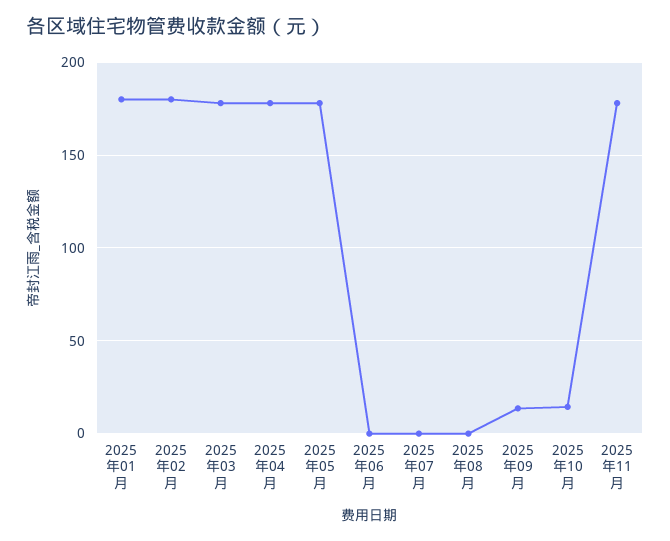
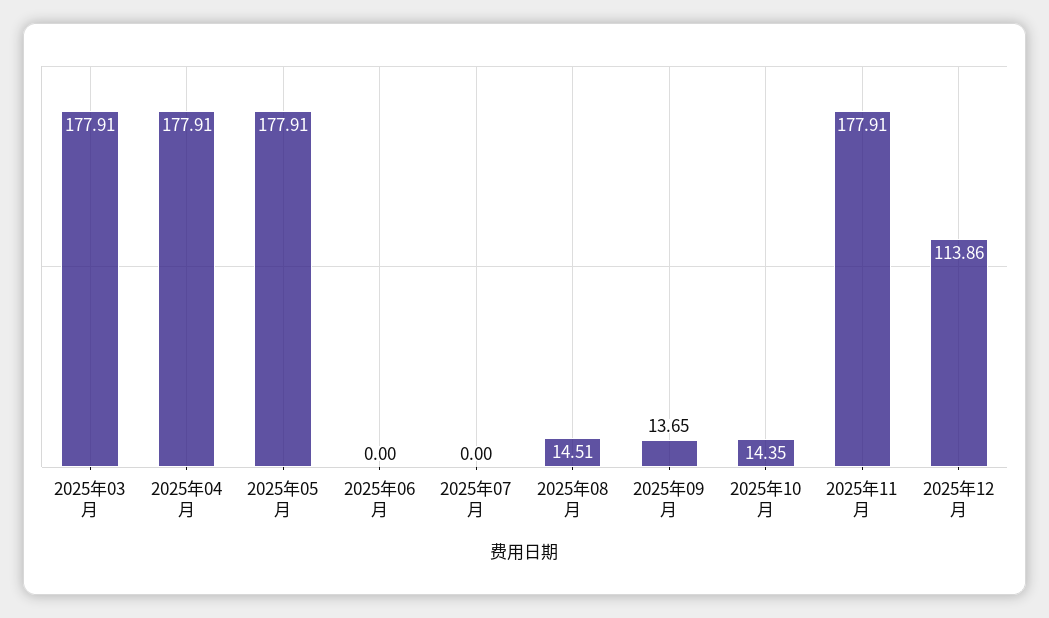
2025年01月: 180 -> none
2025年02月: 180 -> none
2025年08月: 0 -> 14.51
2025年12月: none -> 113.86

